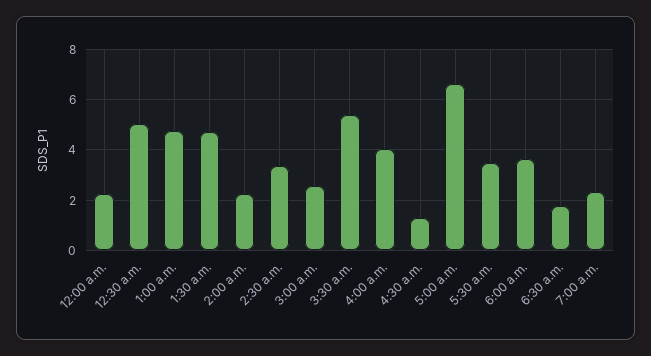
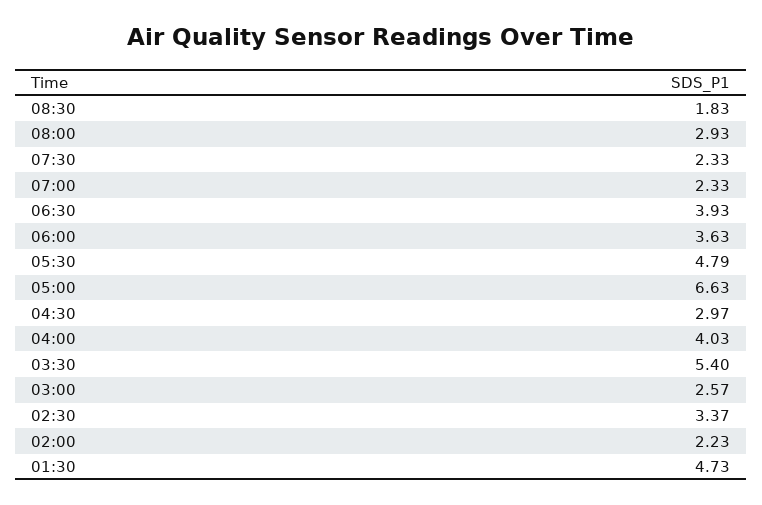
12:00 a.m.: 2.25 -> none
12:30 a.m.: 5 -> none
1:00 a.m.: 4.75 -> none
4:30 a.m.: 1.25 -> 2.97
5:30 a.m.: 3.5 -> 4.79
6:30 a.m.: 1.75 -> 3.93
08:30: none -> 1.83
08:00: none -> 2.93
07:30: none -> 2.33

